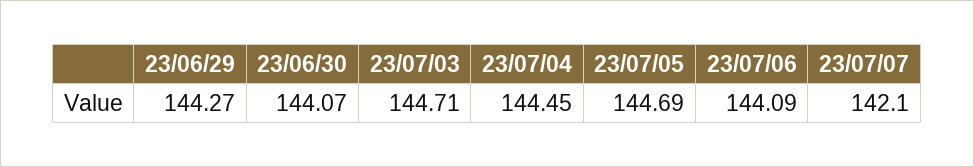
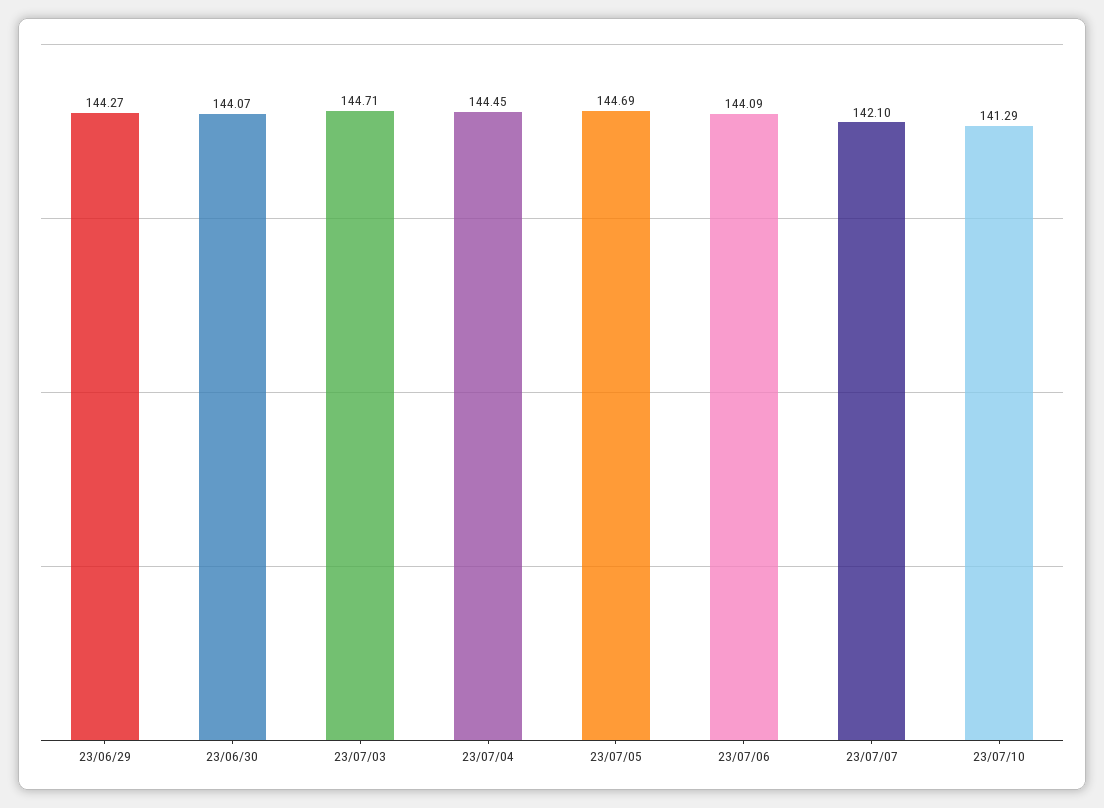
23/07/10: none -> 141.29

